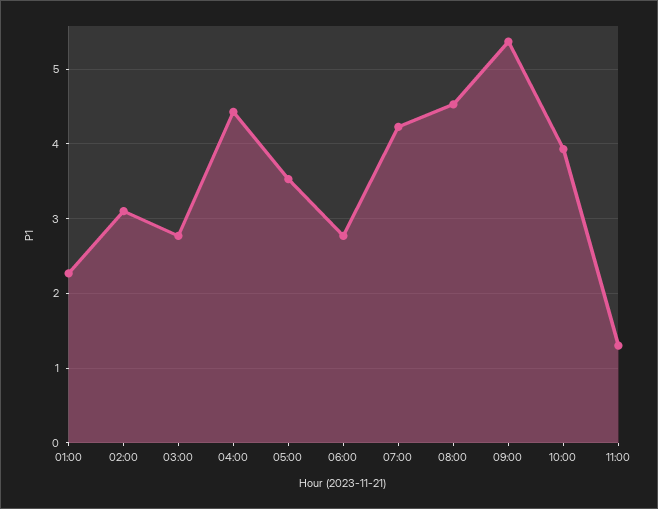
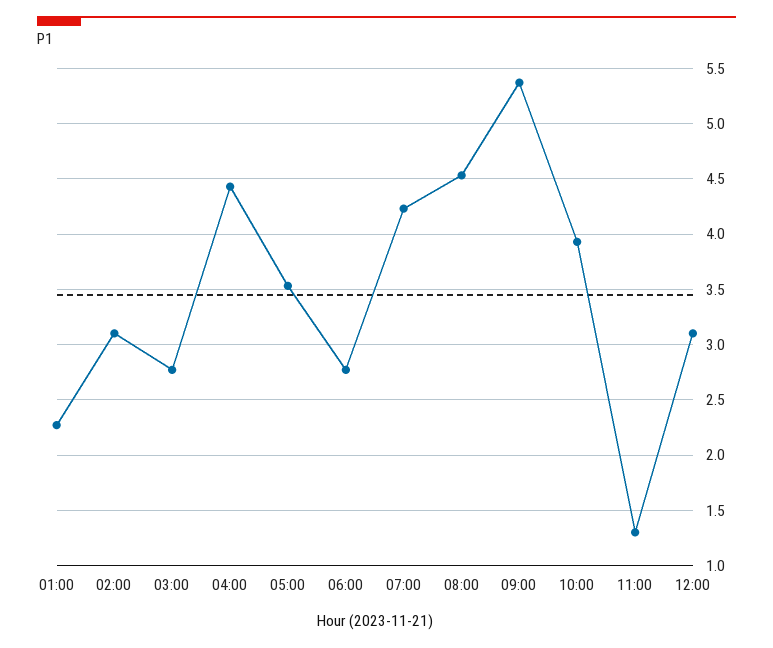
12:00: none -> 3.1

